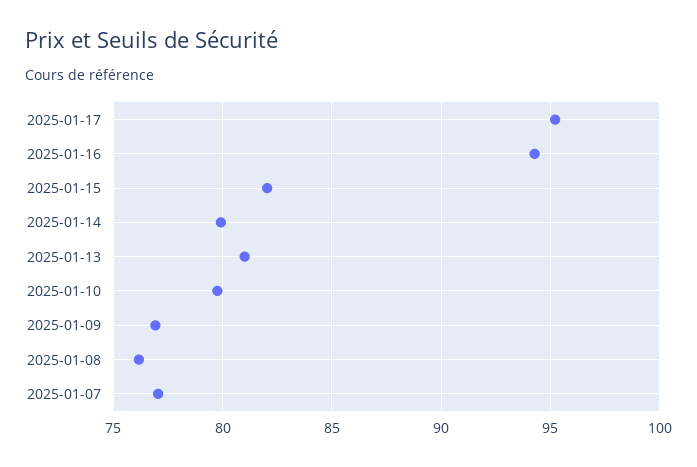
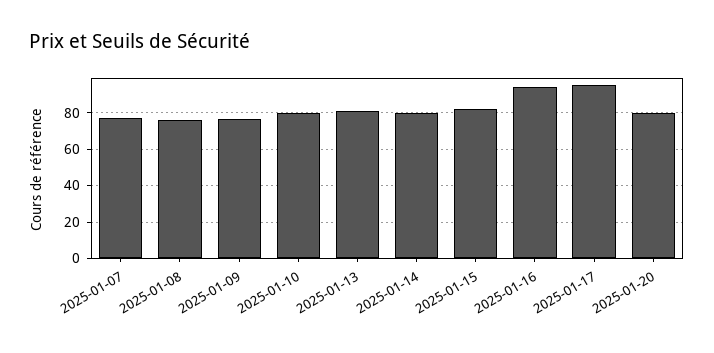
2025-01-20: none -> 80

